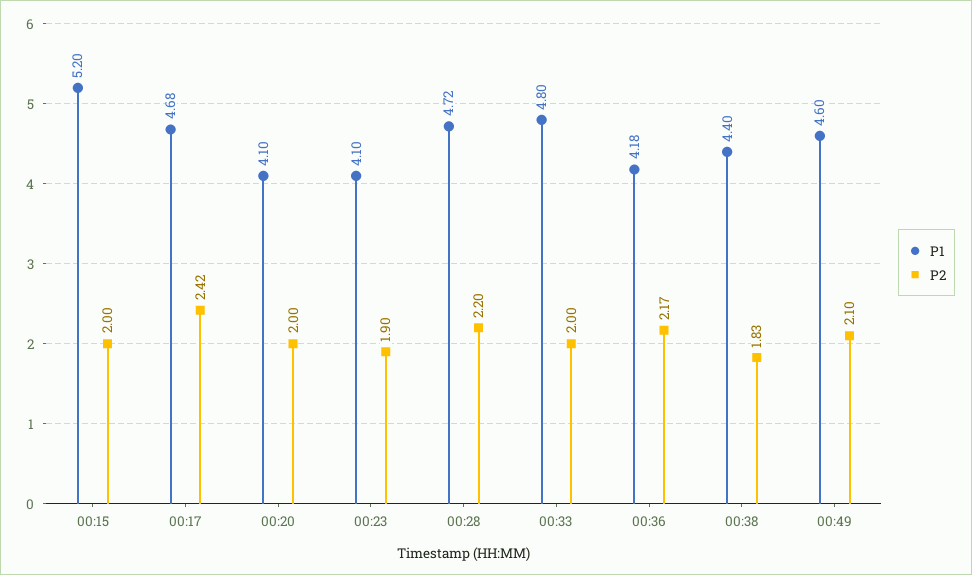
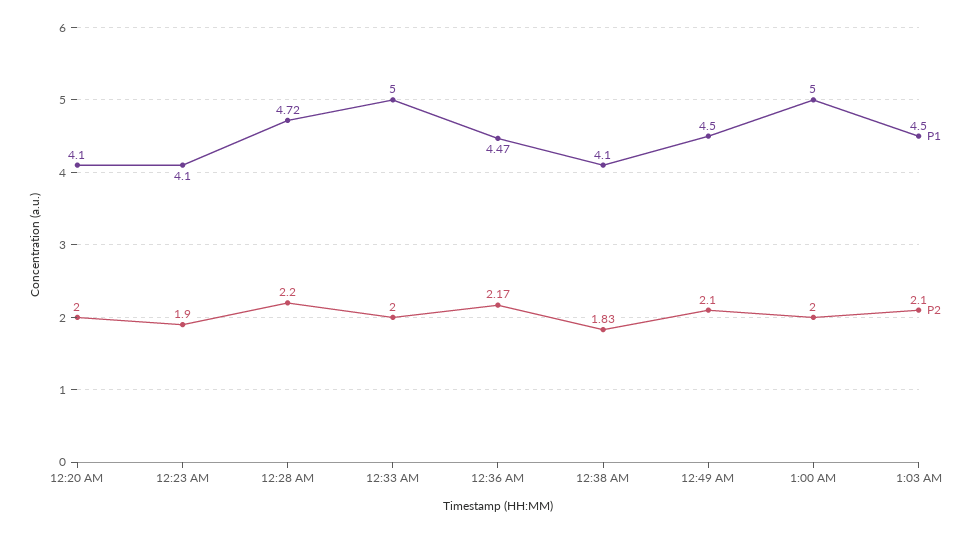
P1, 00:15: 5.2 -> none
P2, 00:15: 2 -> none
P1, 00:17: 4.68 -> none
P2, 00:17: 2.42 -> none
P1, 00:33: 4.8 -> 5
P1, 00:36: 4.18 -> 4.47
P1, 00:38: 4.4 -> 4.1
P1, 00:49: 4.6 -> 4.5
P1, 1:00 AM: none -> 5
P2, 1:00 AM: none -> 2
P1, 1:03 AM: none -> 4.5
P2, 1:03 AM: none -> 2.1

